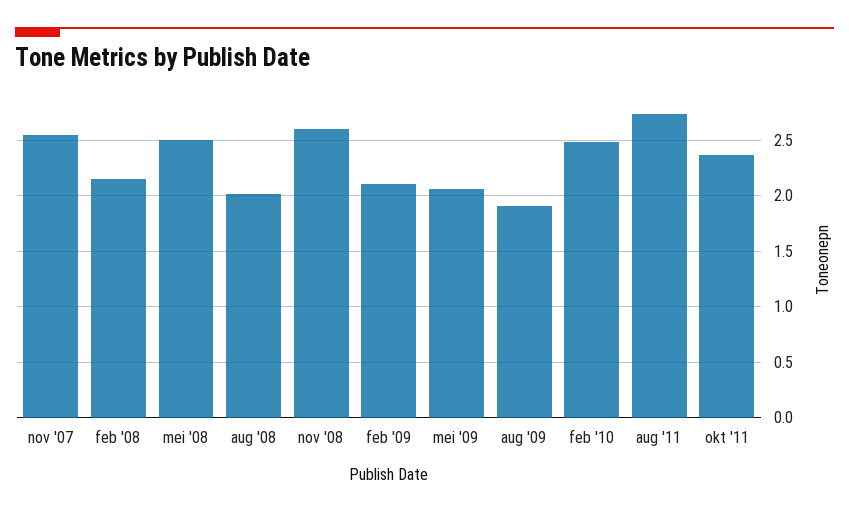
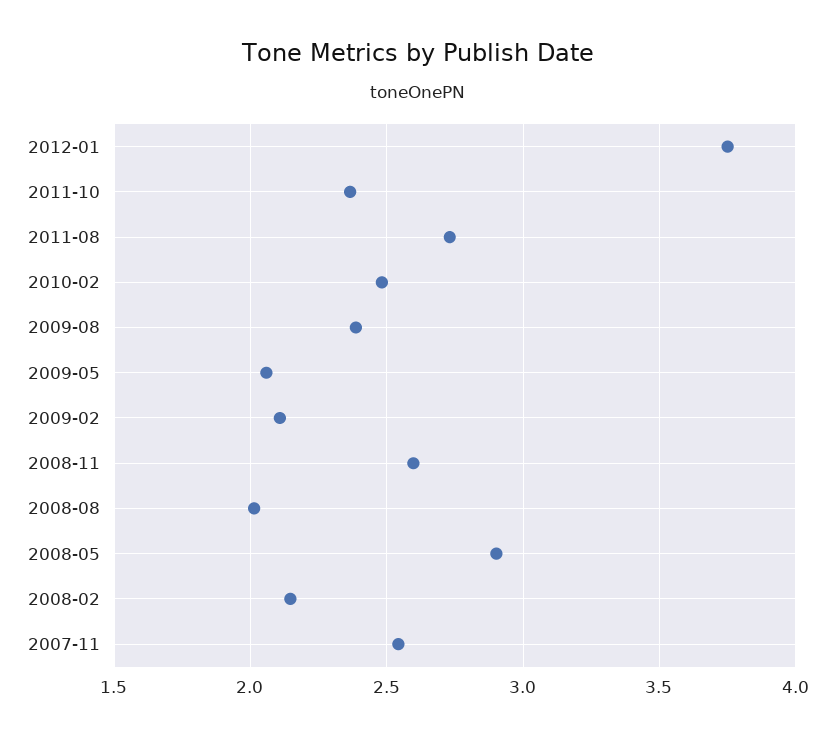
mei '08: 2.5 -> 2.9
aug '09: 1.9 -> 2.4
2012-01: none -> 3.75

